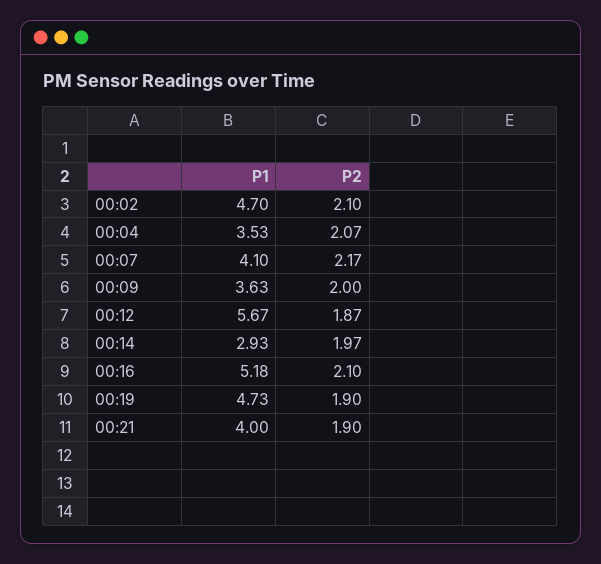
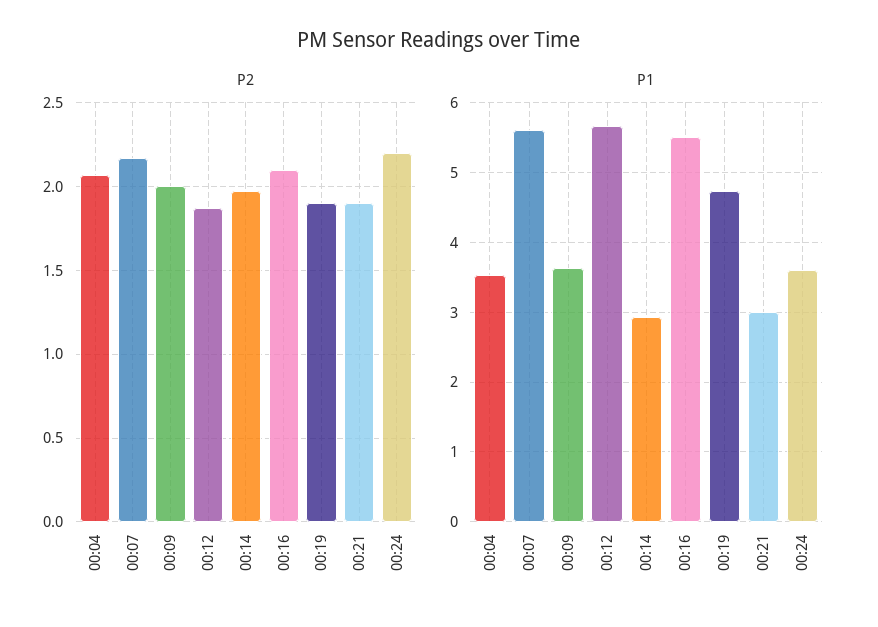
P1, 00:02: 4.7 -> none
P2, 00:02: 2.1 -> none
P1, 00:07: 4.1 -> 5.6
P1, 00:16: 5.18 -> 5.5
P1, 00:21: 4 -> 3
P2, 00:24: none -> 2.2
P1, 00:24: none -> 3.6

